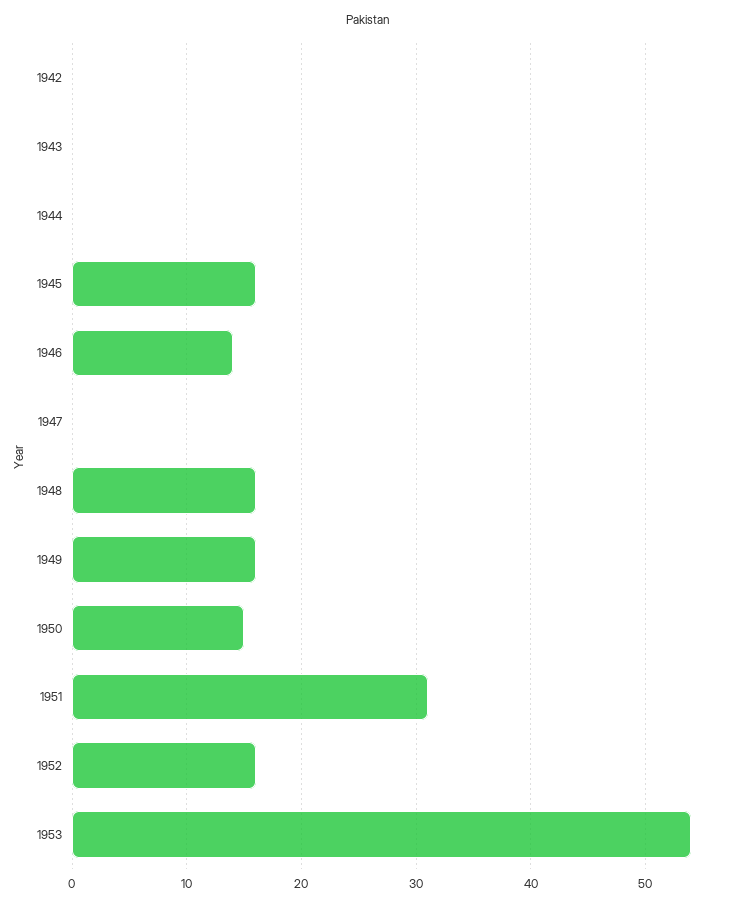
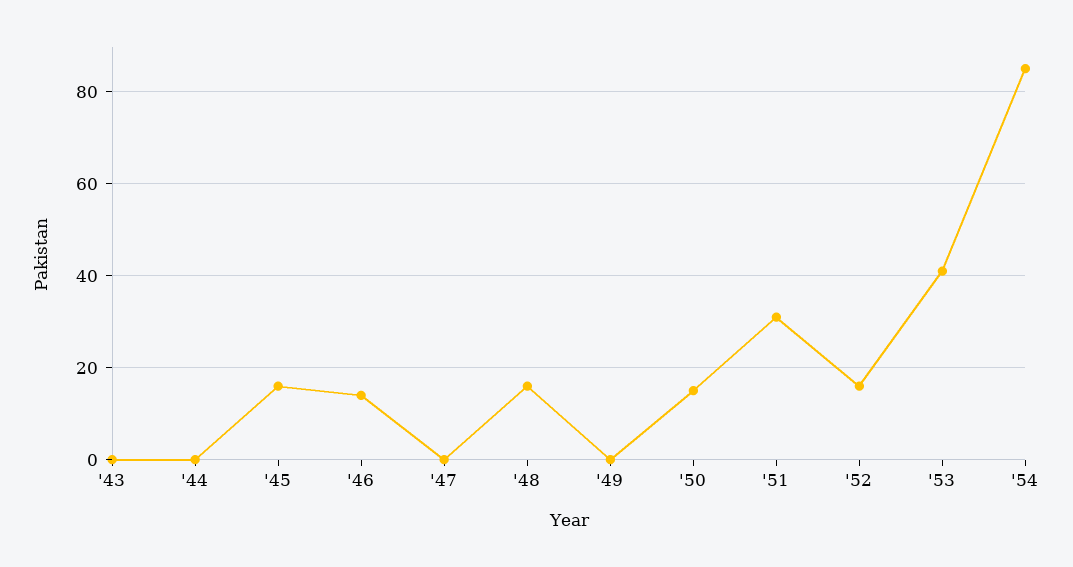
1942: 0 -> none
1949: 16 -> 0
1953: 54 -> 40
'54: none -> 85

